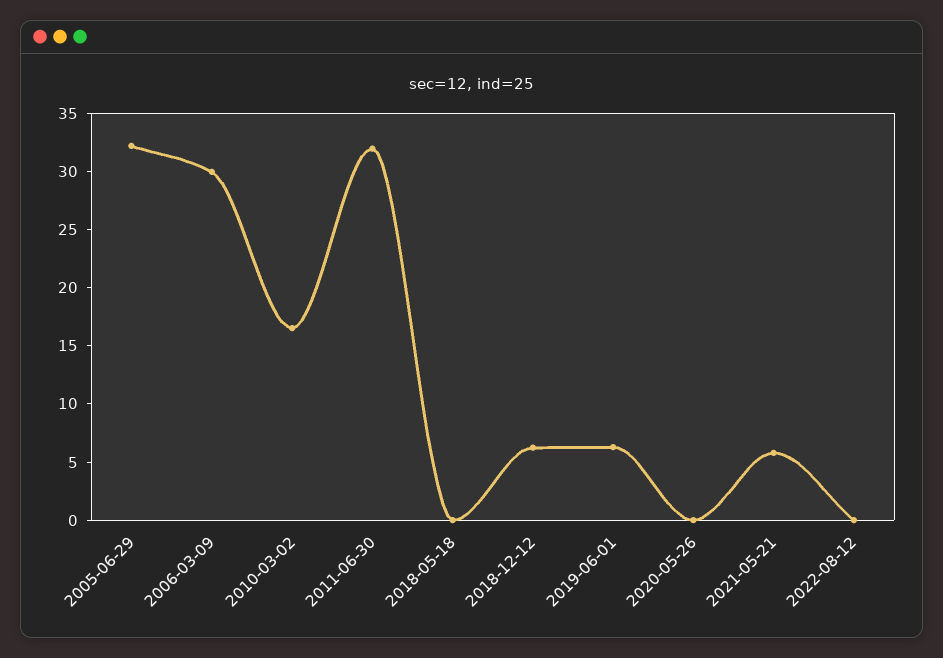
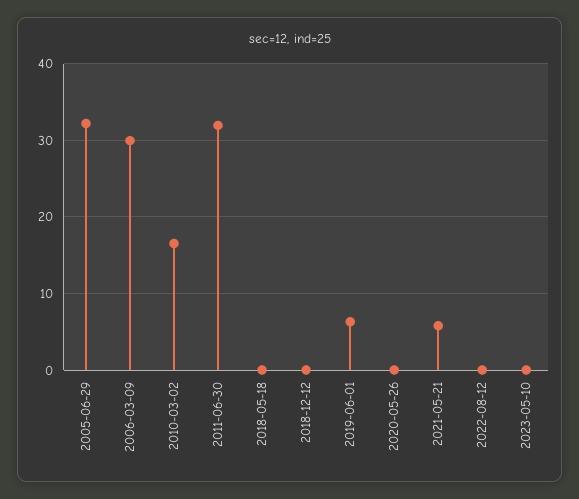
2018-12-12: 6 -> 0
2023-05-10: none -> 0

